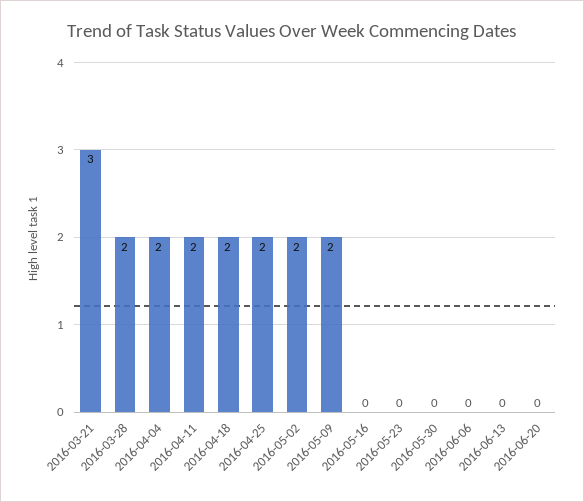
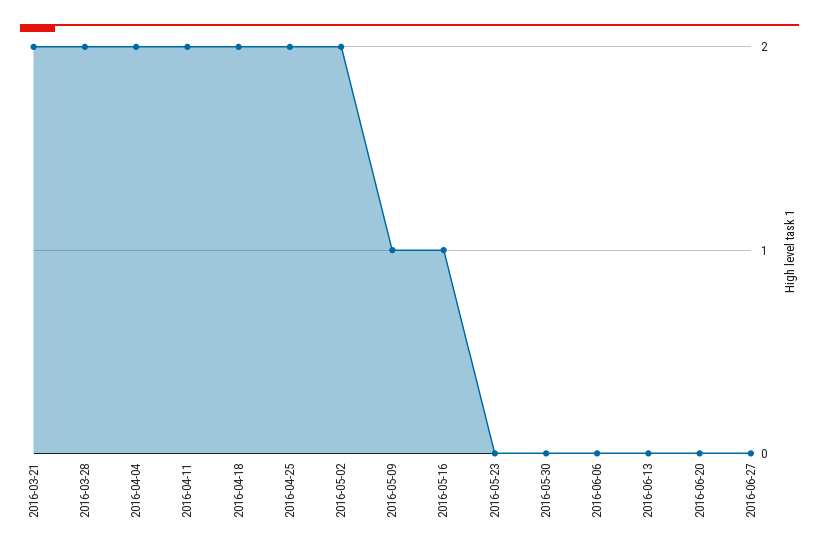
2016-03-21: 3 -> 2
2016-05-09: 2 -> 1
2016-05-16: 0 -> 1
2016-06-27: none -> 0

